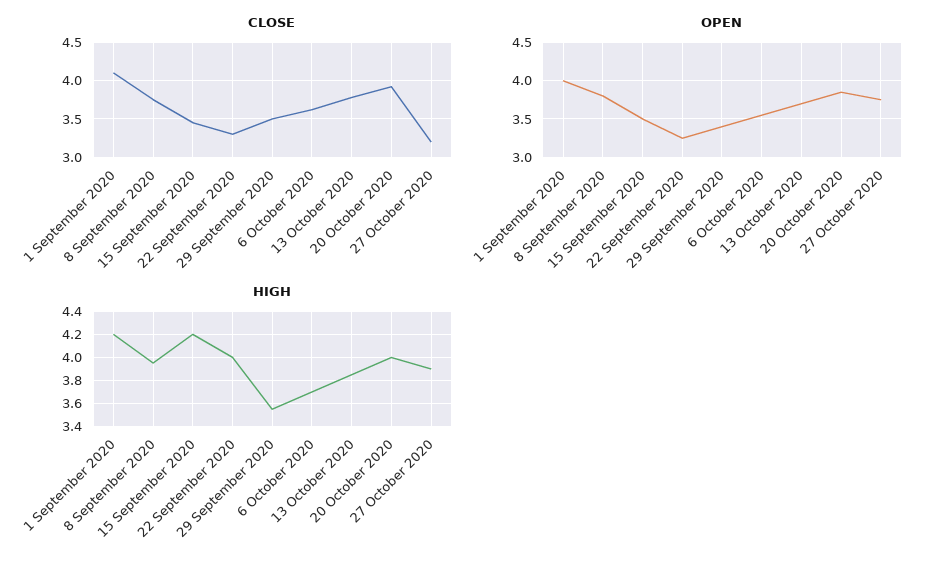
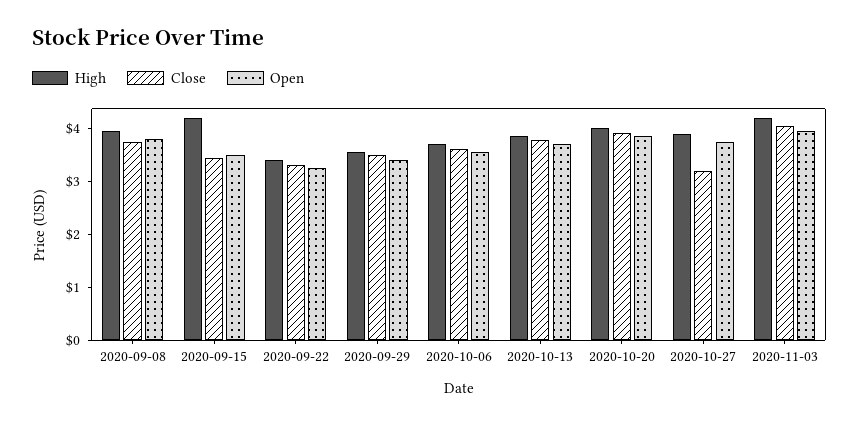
CLOSE, 1 September 2020: 4.1 -> none
OPEN, 1 September 2020: 4 -> none
HIGH, 1 September 2020: 4.2 -> none
HIGH, 22 September 2020: 4 -> 3.4
HIGH, 2020-11-03: none -> 4.2
CLOSE, 2020-11-03: none -> 4
OPEN, 2020-11-03: none -> 4

